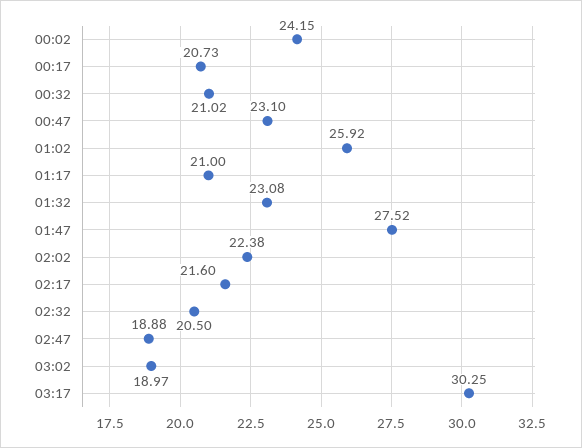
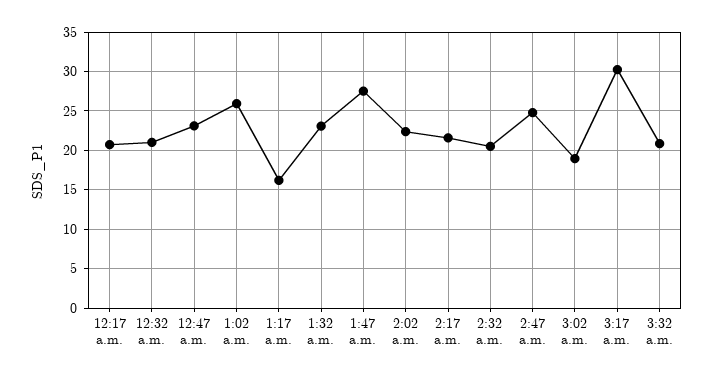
00:02: 24.15 -> none
01:17: 21 -> 16
02:47: 18.88 -> 25
3:32 a.m.: none -> 21

